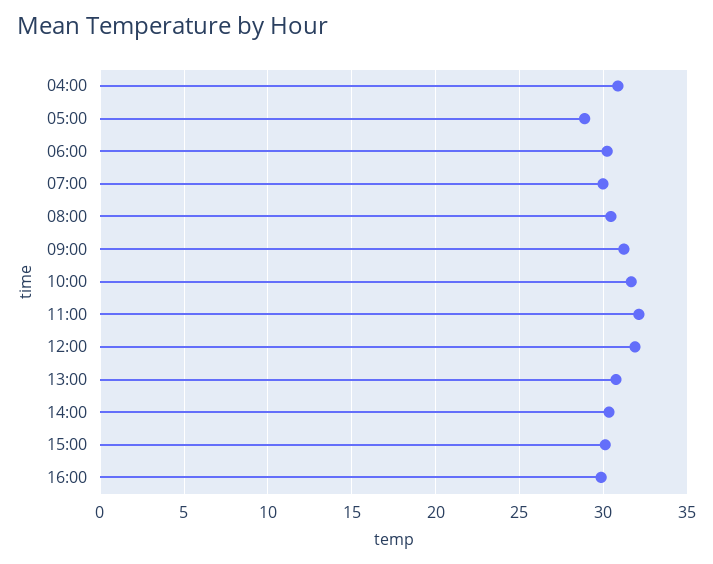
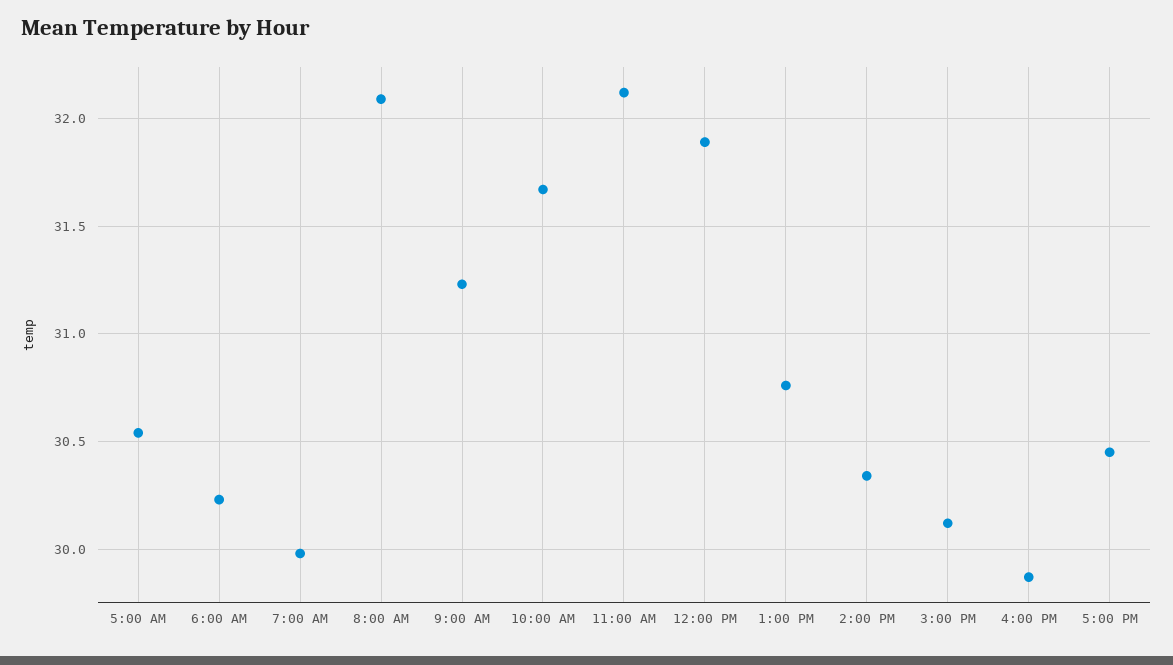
04:00: 31 -> none
05:00: 29 -> 30.55
08:00: 30.5 -> 32.1
5:00 PM: none -> 30.45

